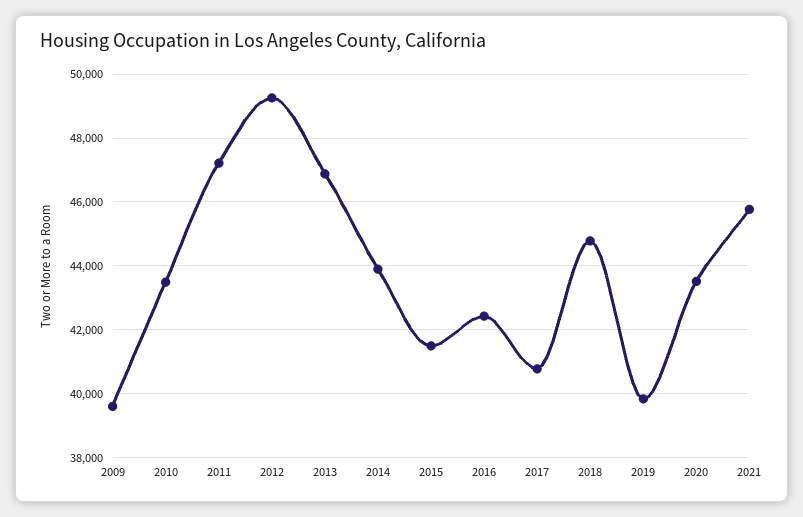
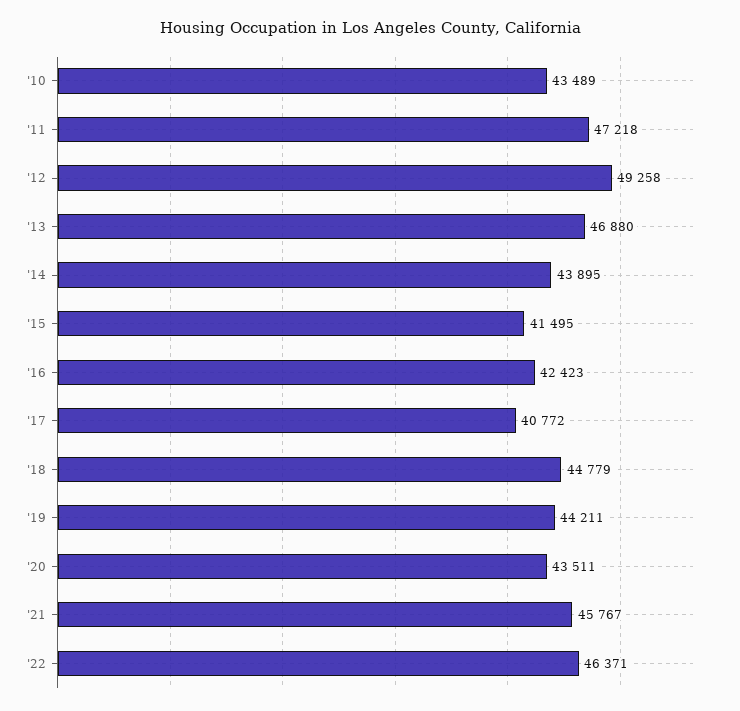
2009: 39600 -> none
2019: 39800 -> 44211
'22: none -> 46371

